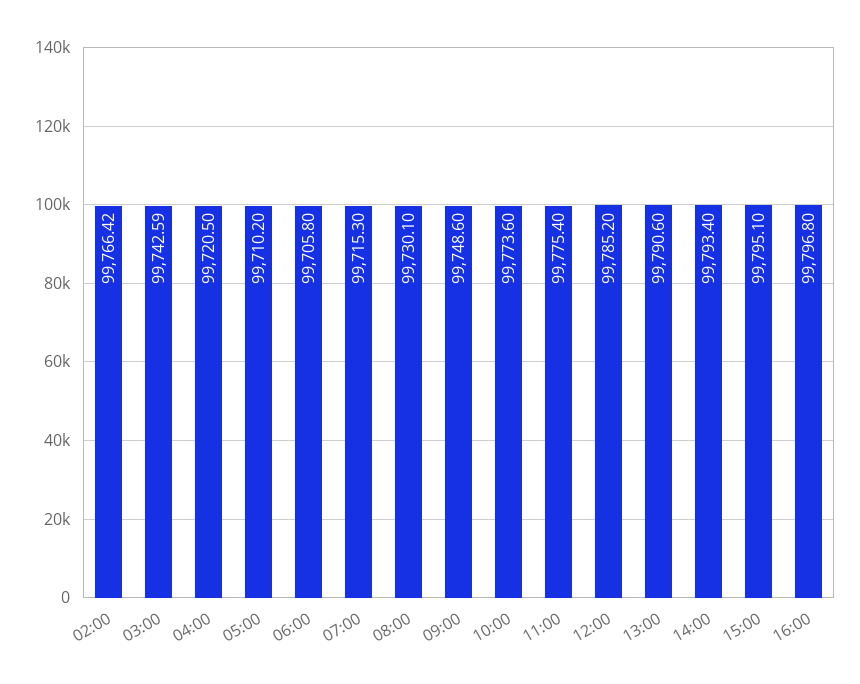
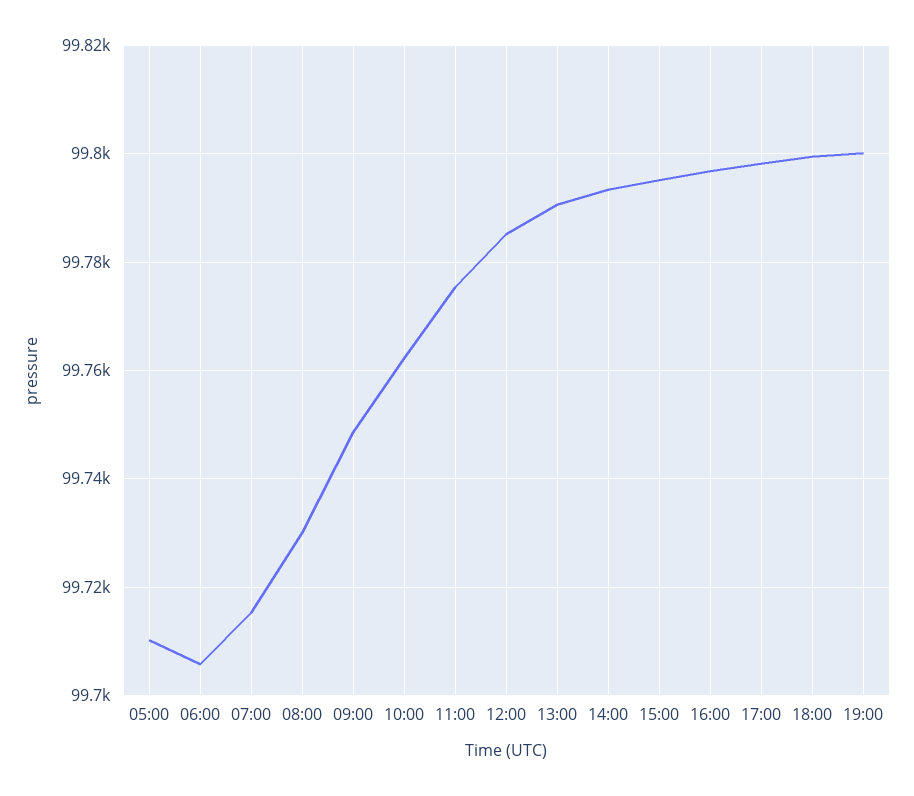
02:00: 99766.42 -> none
03:00: 99742.59 -> none
04:00: 99720.5 -> none
10:00: 99773.6 -> 99762
17:00: none -> 99798
18:00: none -> 99800
19:00: none -> 99800

